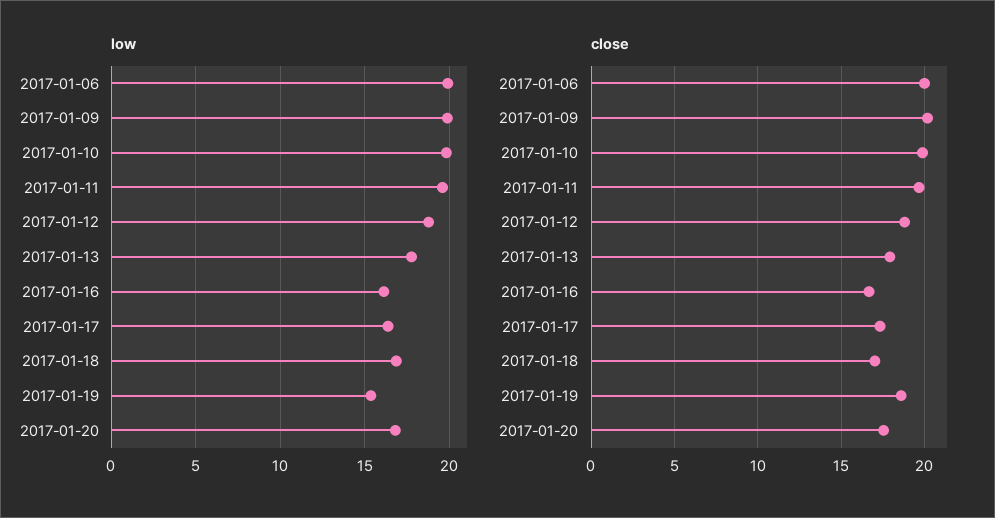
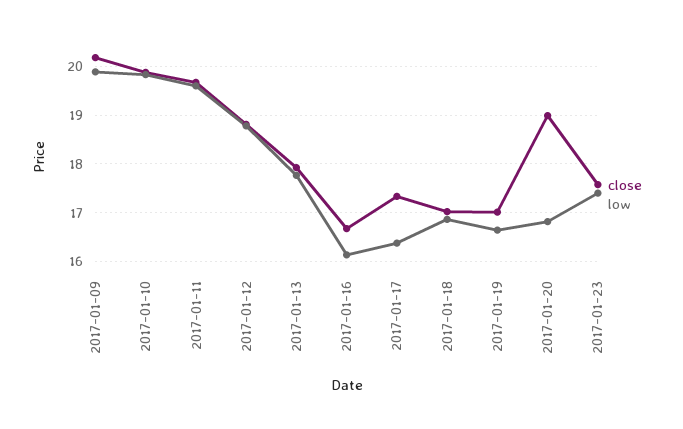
low, 2017-01-06: 20 -> none
low, 2017-01-19: 15.5 -> 16.6
close, 2017-01-06: 20 -> none
close, 2017-01-19: 18.5 -> 17
close, 2017-01-20: 17.5 -> 19
close, 2017-01-23: none -> 17.6
low, 2017-01-23: none -> 17.4

